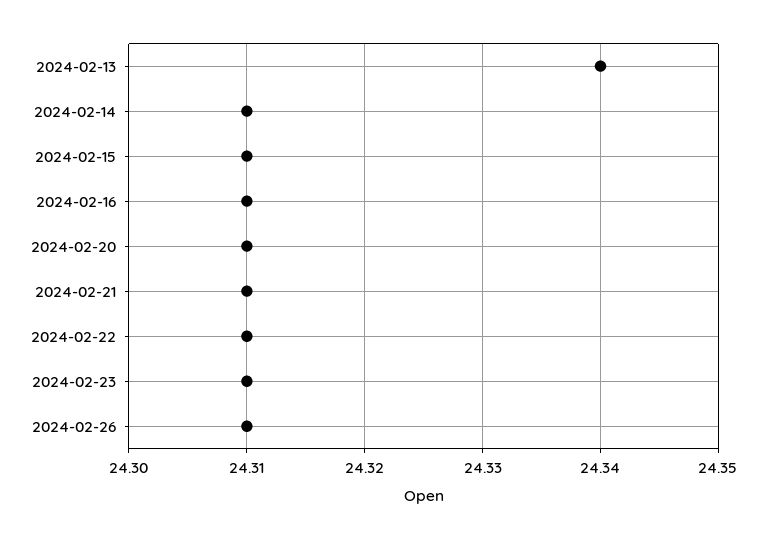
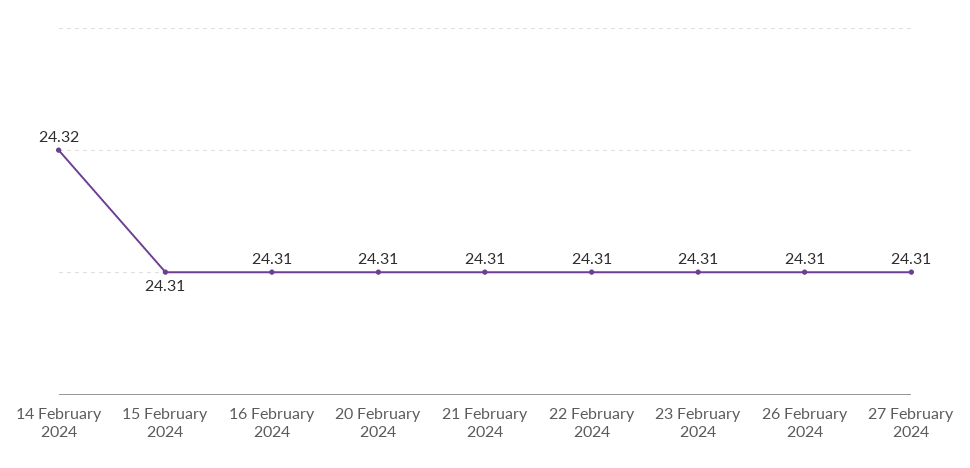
2024-02-13: 24.34 -> none
2024-02-14: 24.31 -> 24.32
27 February 2024: none -> 24.31

